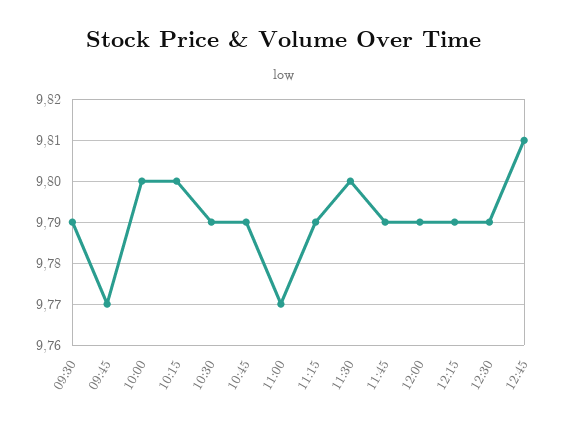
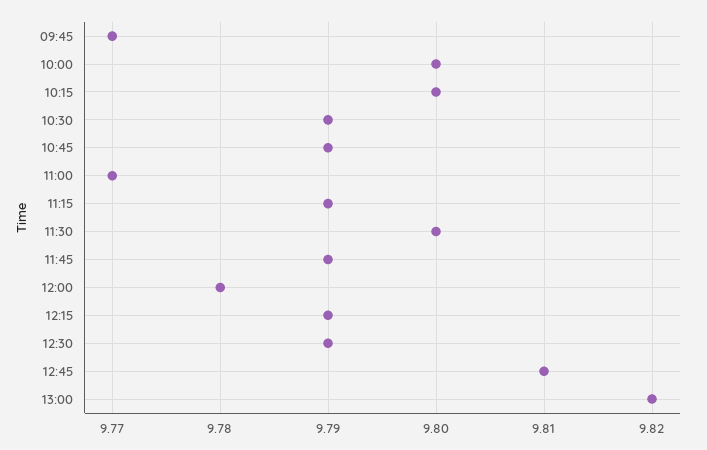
09:30: 9.79 -> none
12:00: 9.79 -> 9.78
13:00: none -> 9.82

